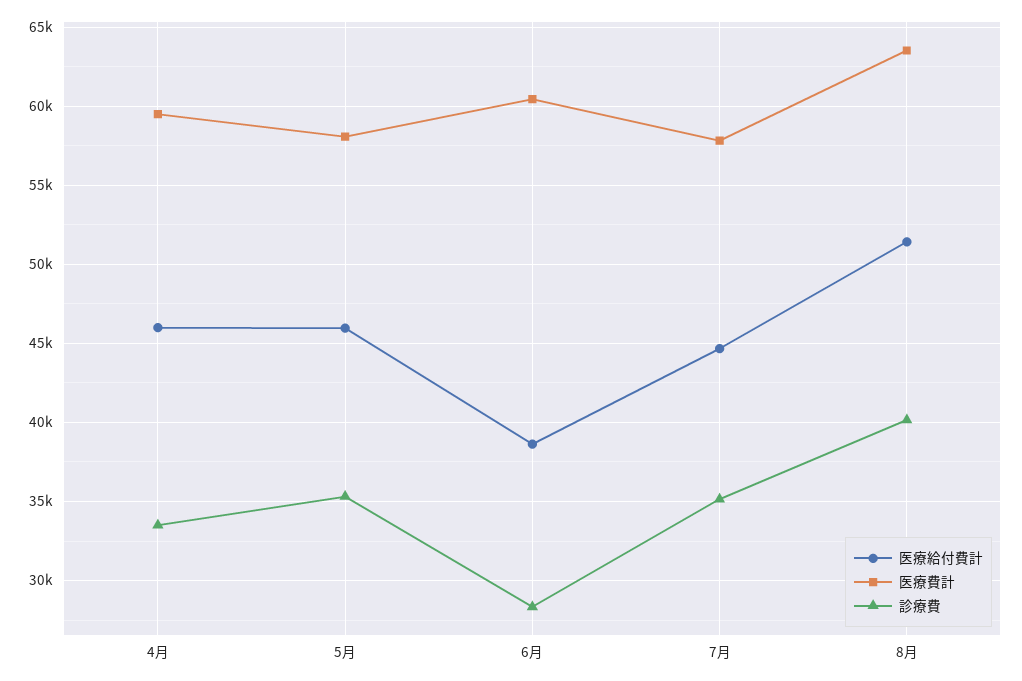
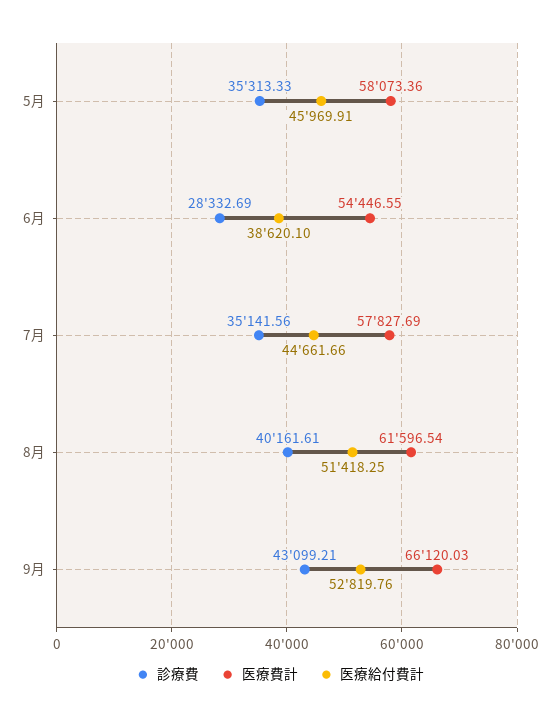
医療給付費計, 4月: 46000 -> none
医療費計, 4月: 59500 -> none
診療費, 4月: 33500 -> none
医療費計, 6月: 60500 -> 54446.55
医療費計, 8月: 63500 -> 61596.54
診療費, 9月: none -> 43099.21
医療費計, 9月: none -> 66120.03
医療給付費計, 9月: none -> 52819.76

